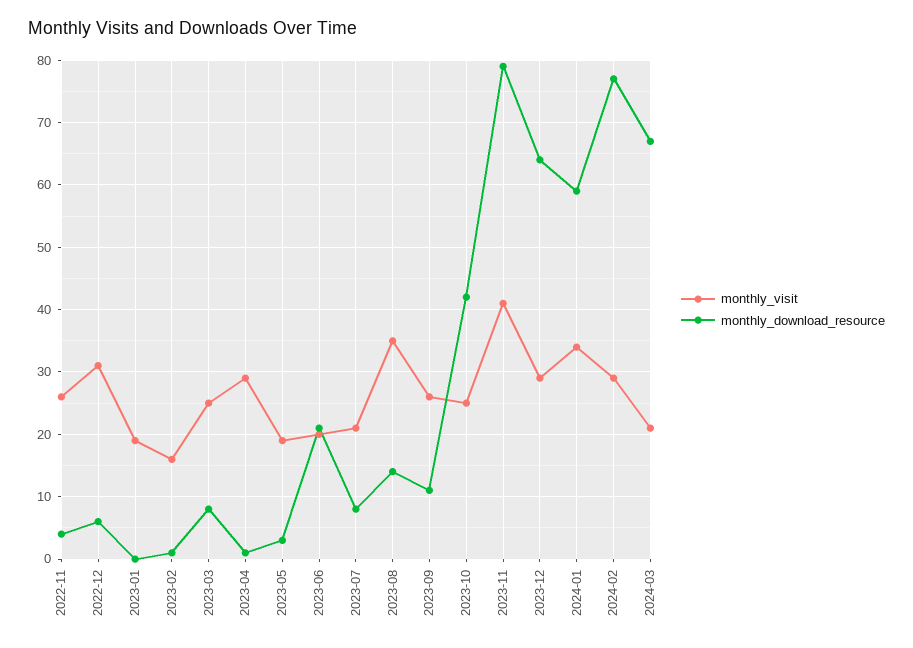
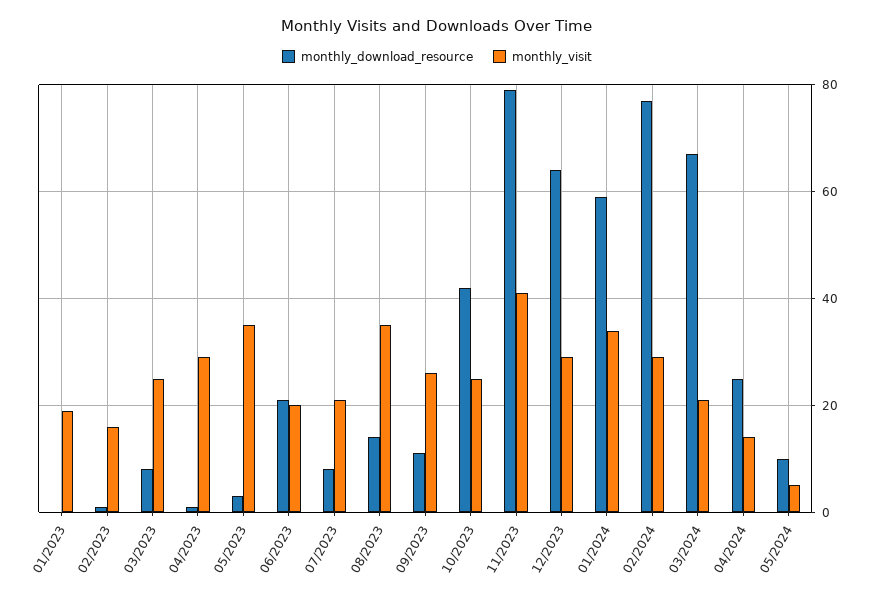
monthly_visit, 2022-11: 26 -> none
monthly_download_resource, 2022-11: 4 -> none
monthly_visit, 2022-12: 31 -> none
monthly_download_resource, 2022-12: 6 -> none
monthly_visit, 2023-05: 19 -> 35
monthly_download_resource, 04/2024: none -> 25
monthly_visit, 04/2024: none -> 15
monthly_download_resource, 05/2024: none -> 10
monthly_visit, 05/2024: none -> 5

